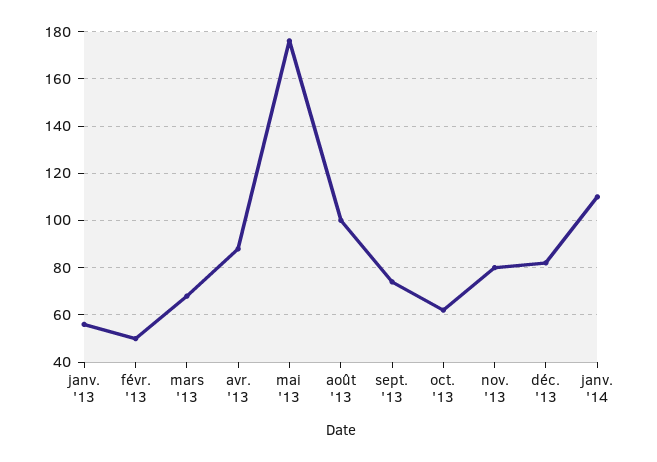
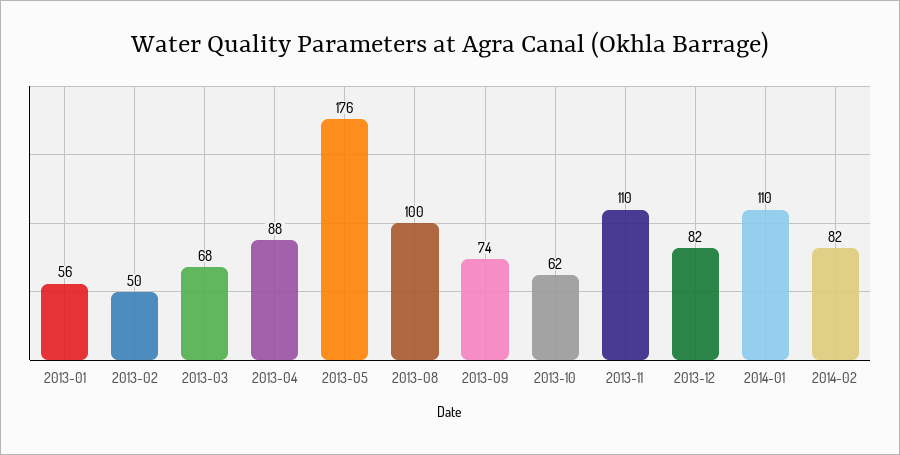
nov. '13: 80 -> 110
2014-02: none -> 82

